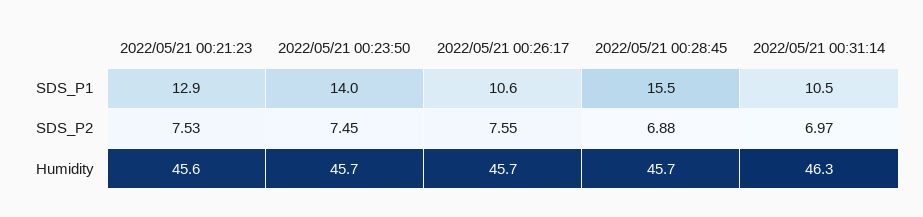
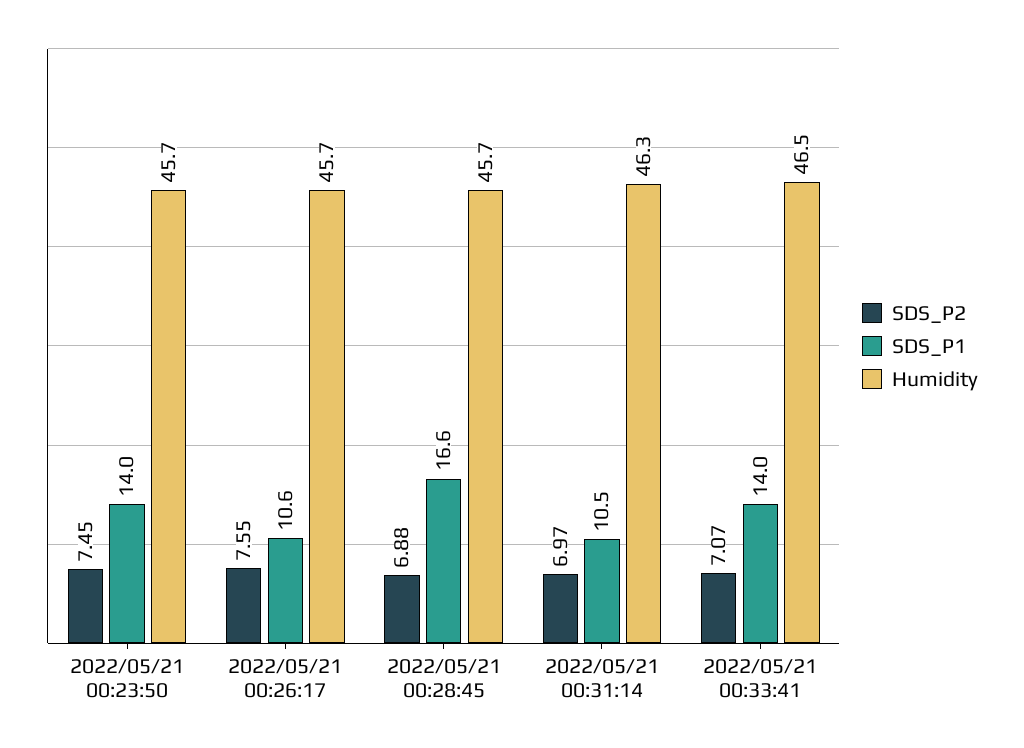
SDS_P1, 2022/05/21 00:21:23: 12.9 -> none
SDS_P1, 2022/05/21 00:28:45: 15.5 -> 16.6
SDS_P2, 2022/05/21 00:21:23: 7.53 -> none
Humidity, 2022/05/21 00:21:23: 45.6 -> none
SDS_P2, 2022/05/21 00:33:41: none -> 7.07
SDS_P1, 2022/05/21 00:33:41: none -> 14
Humidity, 2022/05/21 00:33:41: none -> 46.5

